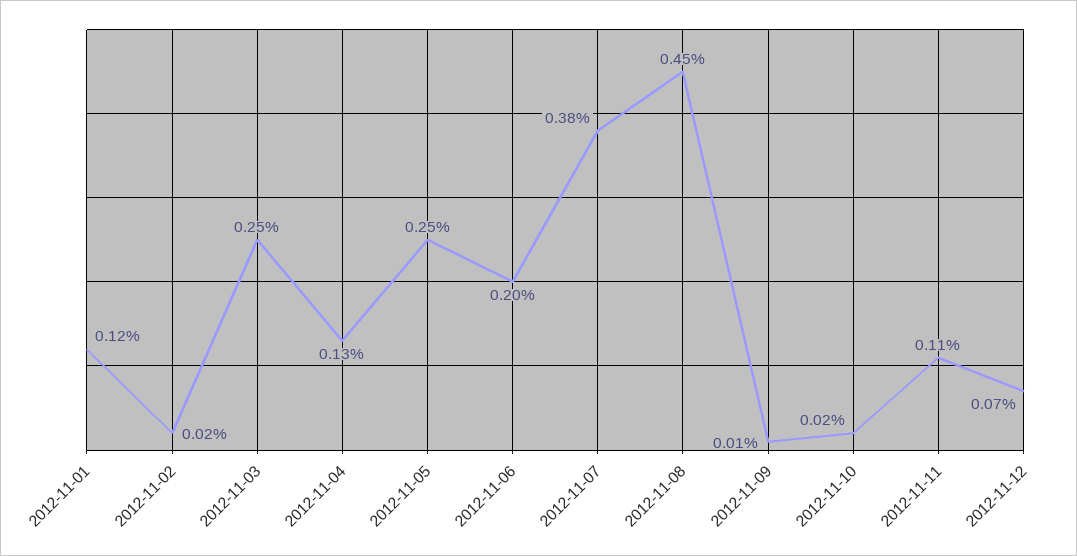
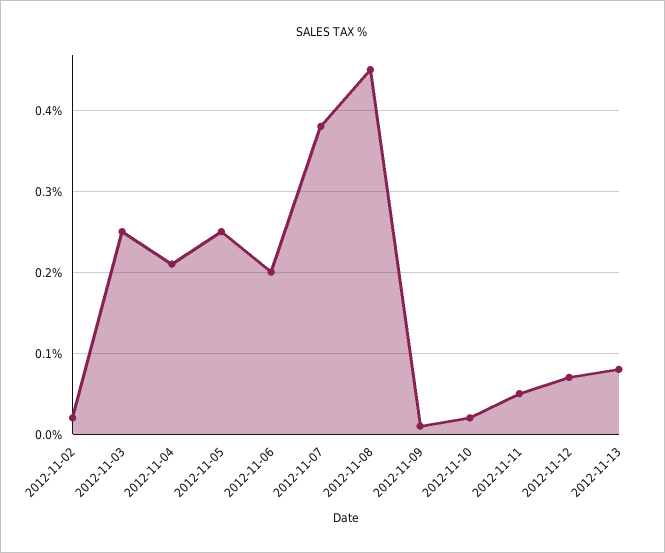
2012-11-01: 0.12 -> none
2012-11-04: 0.13 -> 0.21
2012-11-11: 0.11 -> 0.05
2012-11-13: none -> 0.08

